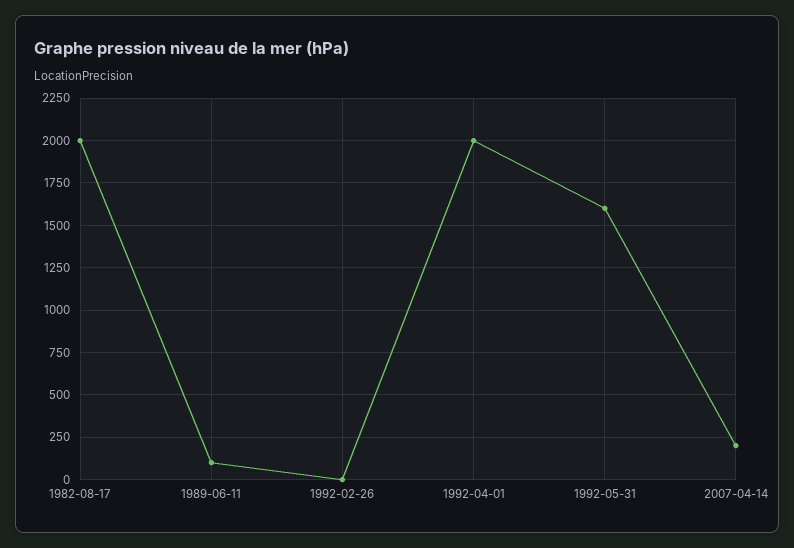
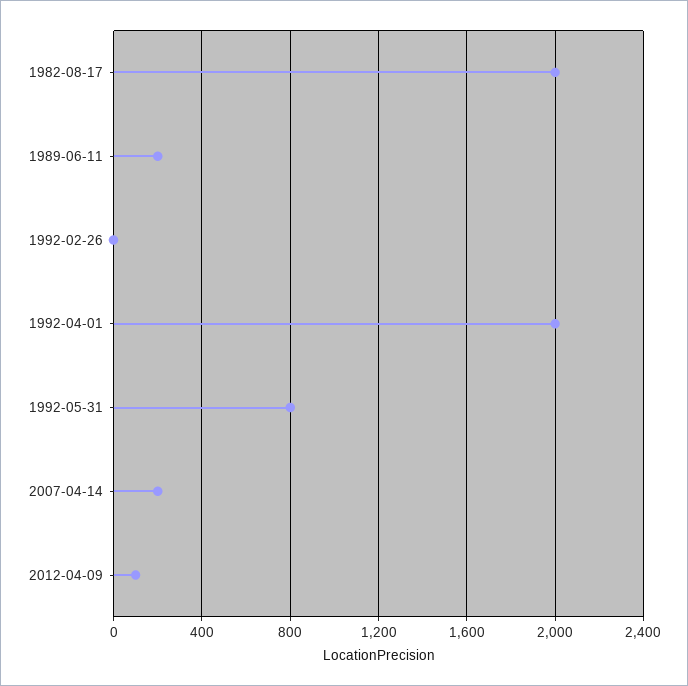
1989-06-11: 100 -> 200
1992-05-31: 1600 -> 800
2012-04-09: none -> 100

